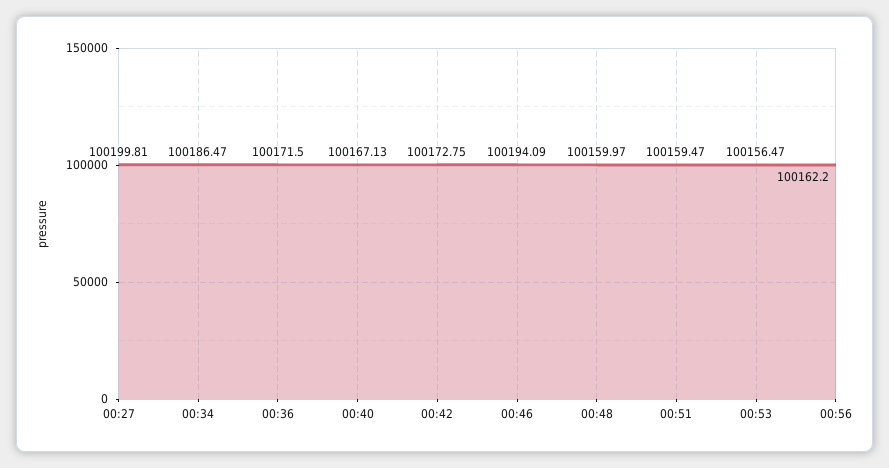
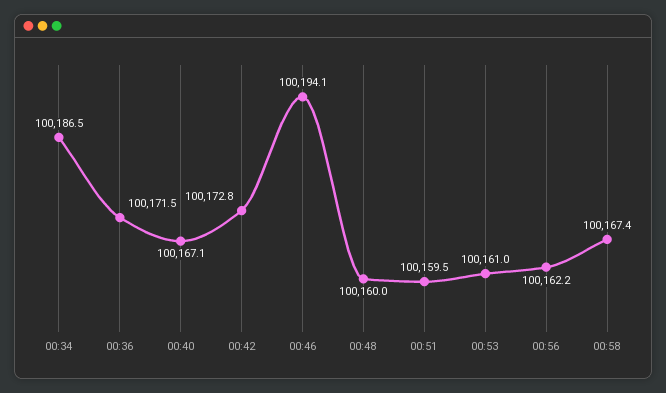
00:27: 100199.81 -> none
00:53: 100156.47 -> 100161
00:58: none -> 100167.4

